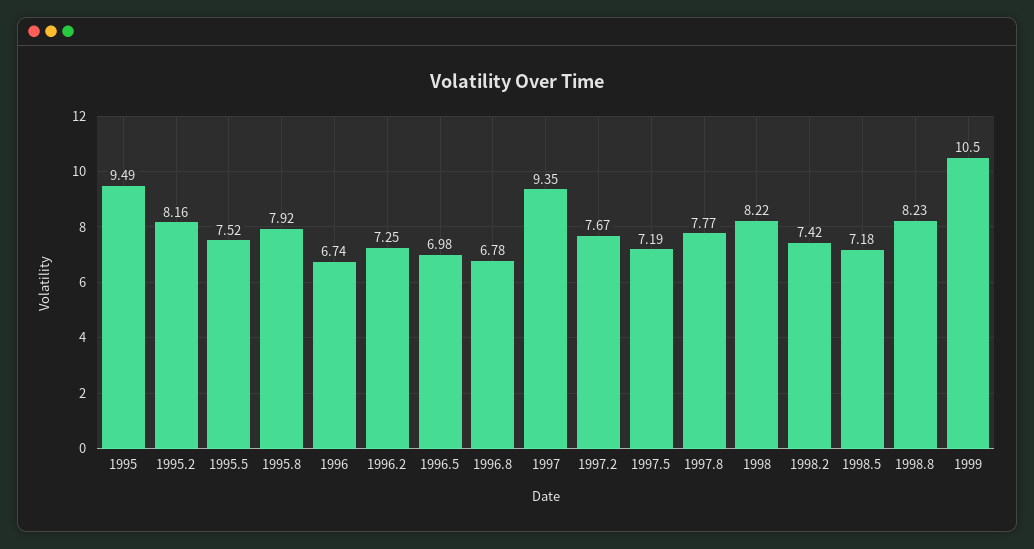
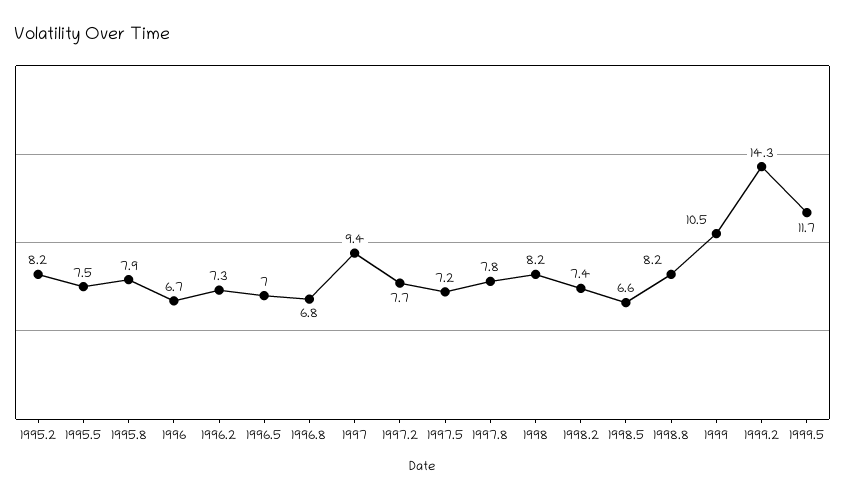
1995: 9.49 -> none
1998.5: 7.18 -> 6.6
1999.2: none -> 14.3
1999.5: none -> 11.7

